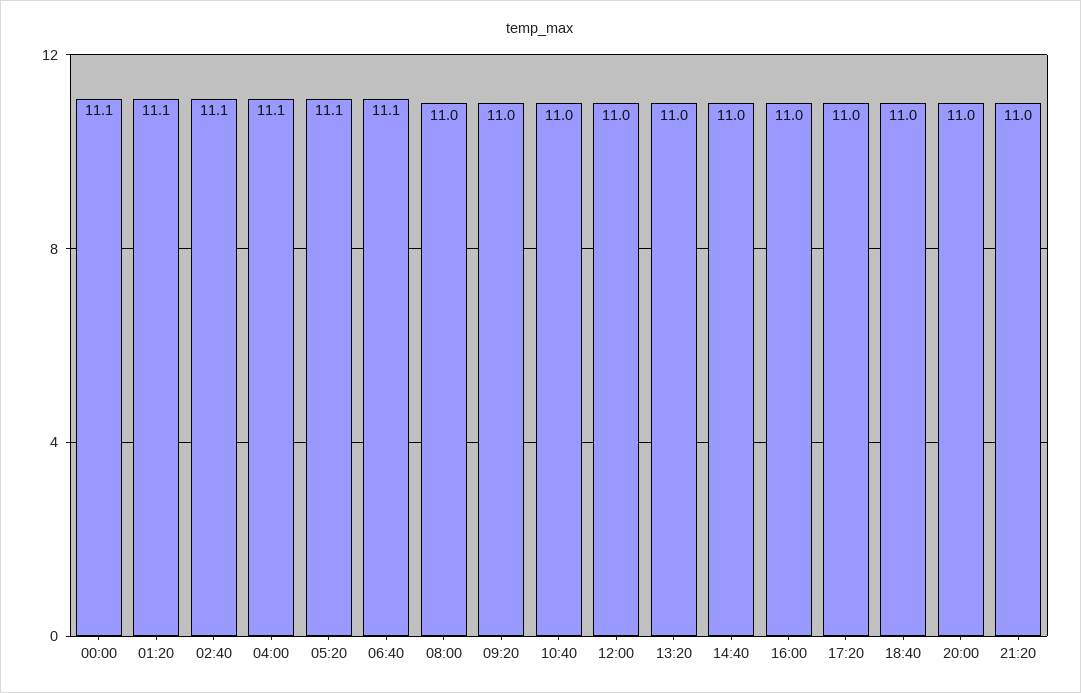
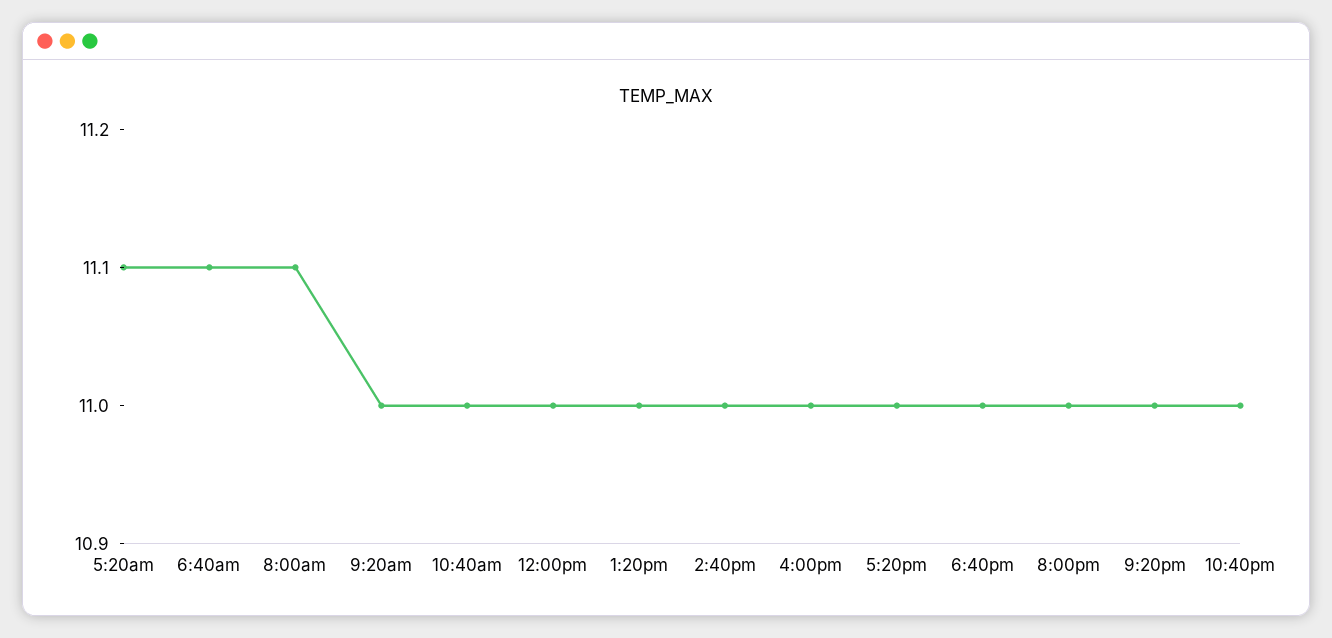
00:00: 11.1 -> none
01:20: 11.1 -> none
02:40: 11.1 -> none
04:00: 11.1 -> none
08:00: 11 -> 11.1
10:40pm: none -> 11

